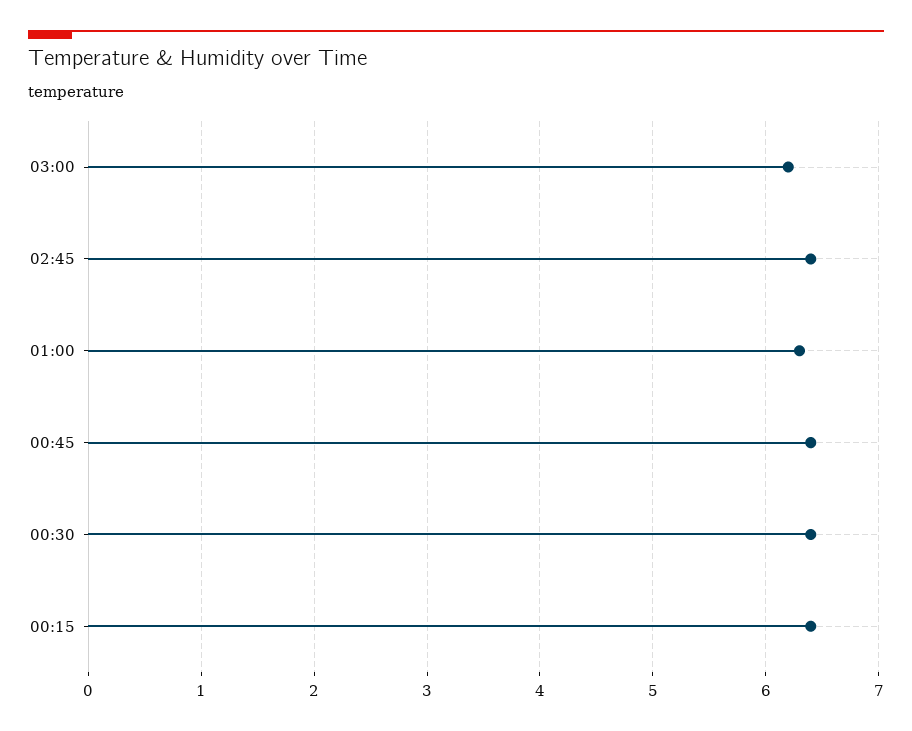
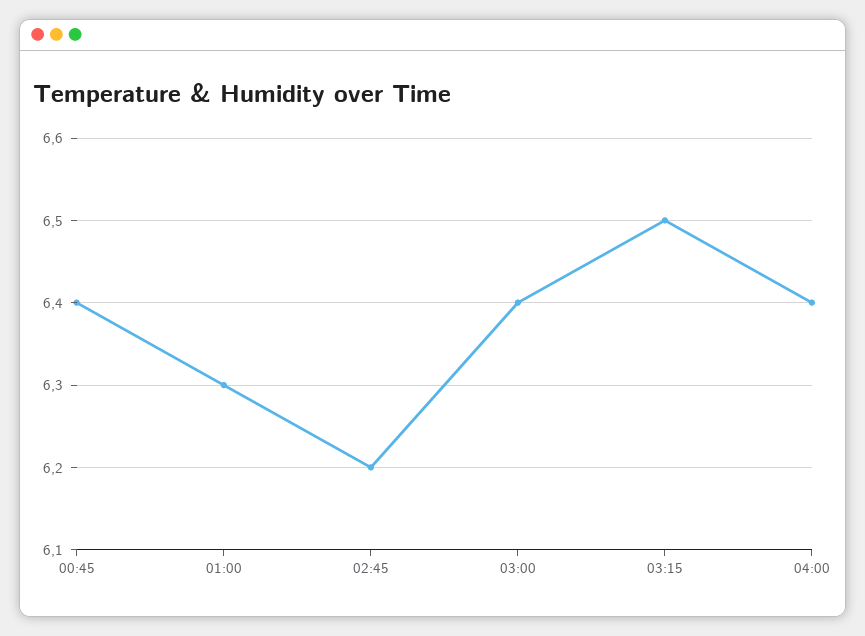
03:00: 6.2 -> 6.4
02:45: 6.4 -> 6.2
00:30: 6.4 -> none
00:15: 6.4 -> none
03:15: none -> 6.5
04:00: none -> 6.4

